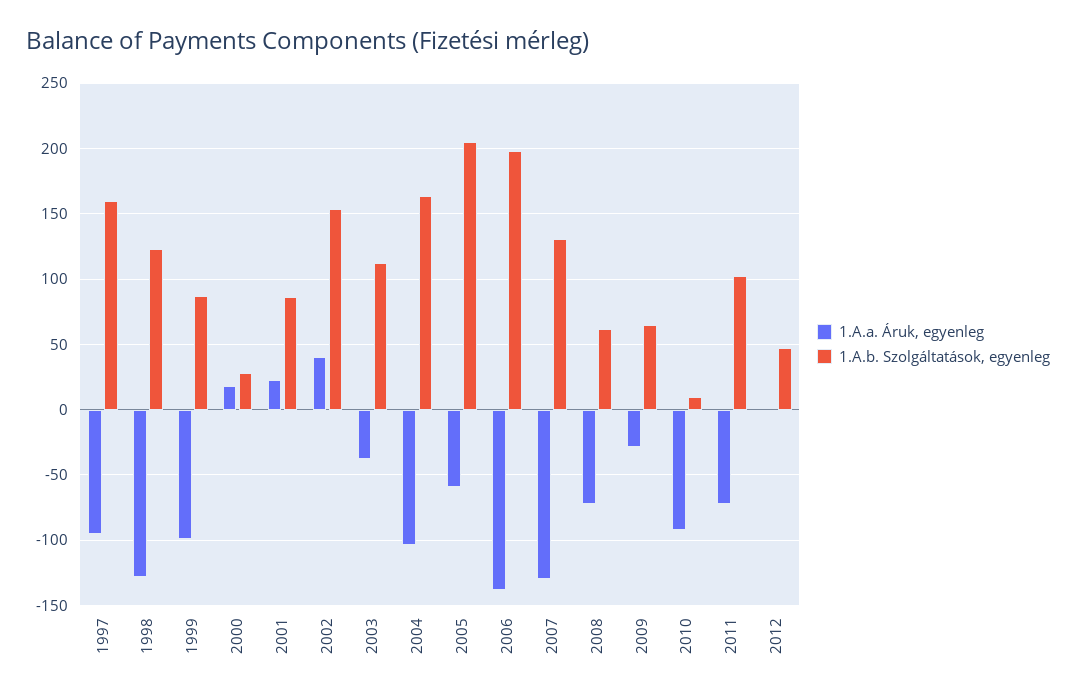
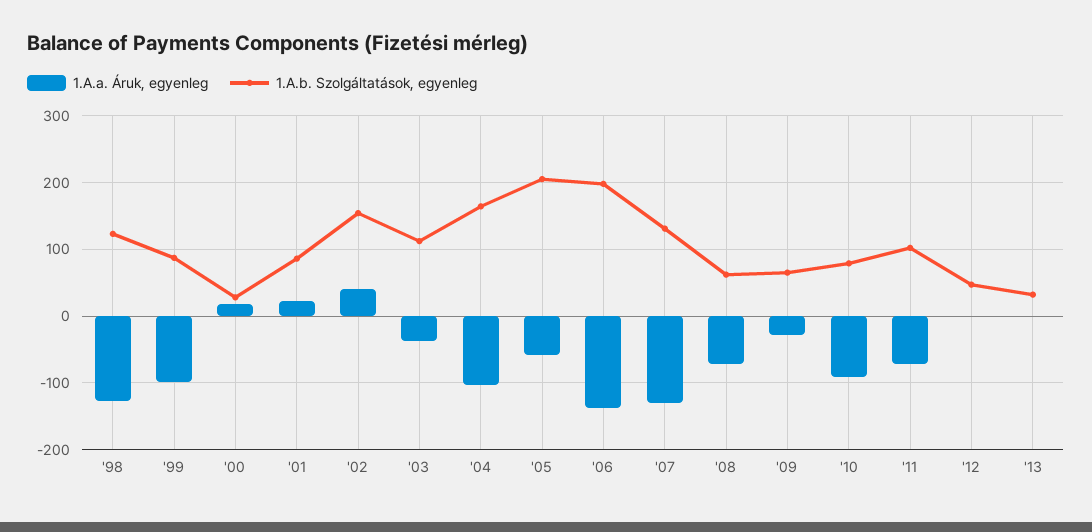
1.A.a. Áruk, egyenleg, 1997: -95 -> none
1.A.b. Szolgáltatások, egyenleg, 1997: 160 -> none
1.A.b. Szolgáltatások, egyenleg, 2010: 10 -> 80
1.A.a. Áruk, egyenleg, '13: none -> 0
1.A.b. Szolgáltatások, egyenleg, '13: none -> 30

